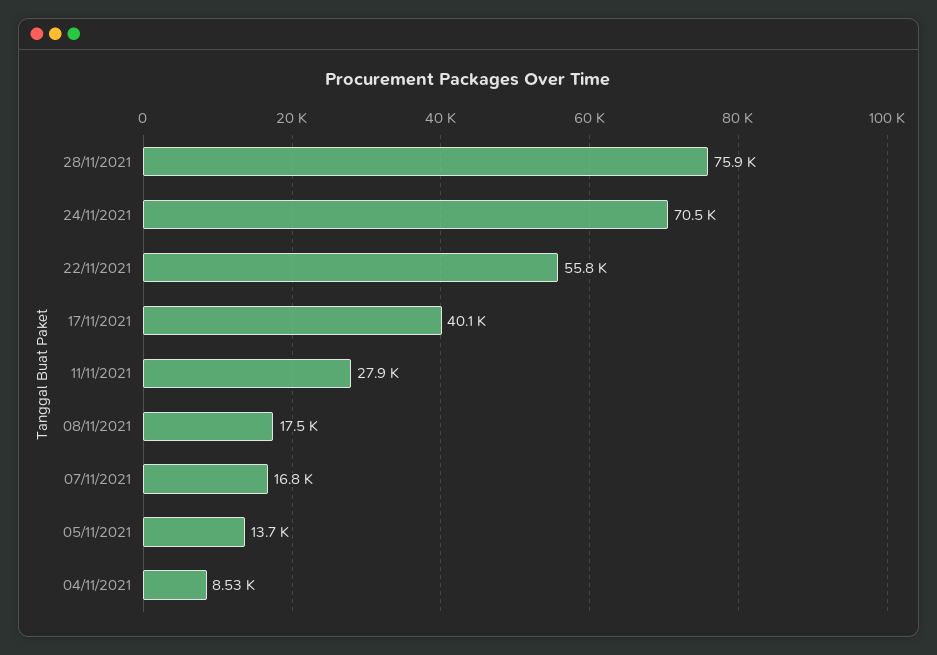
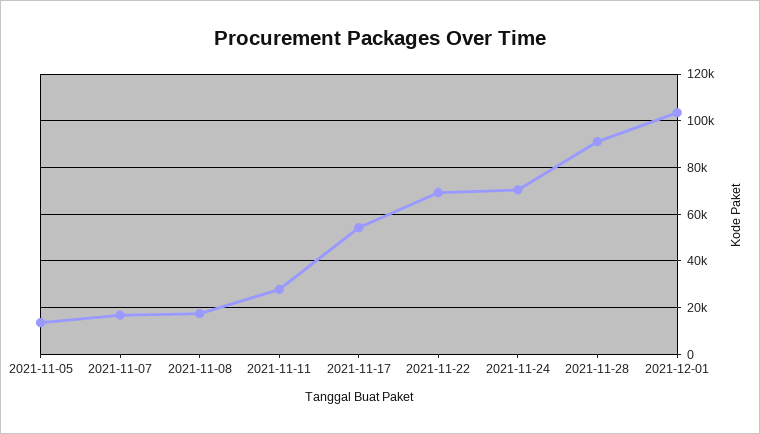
28/11/2021: 75900 -> 90000
22/11/2021: 55800 -> 70000
17/11/2021: 40100 -> 55000
04/11/2021: 8530 -> none
2021-12-01: none -> 105000

